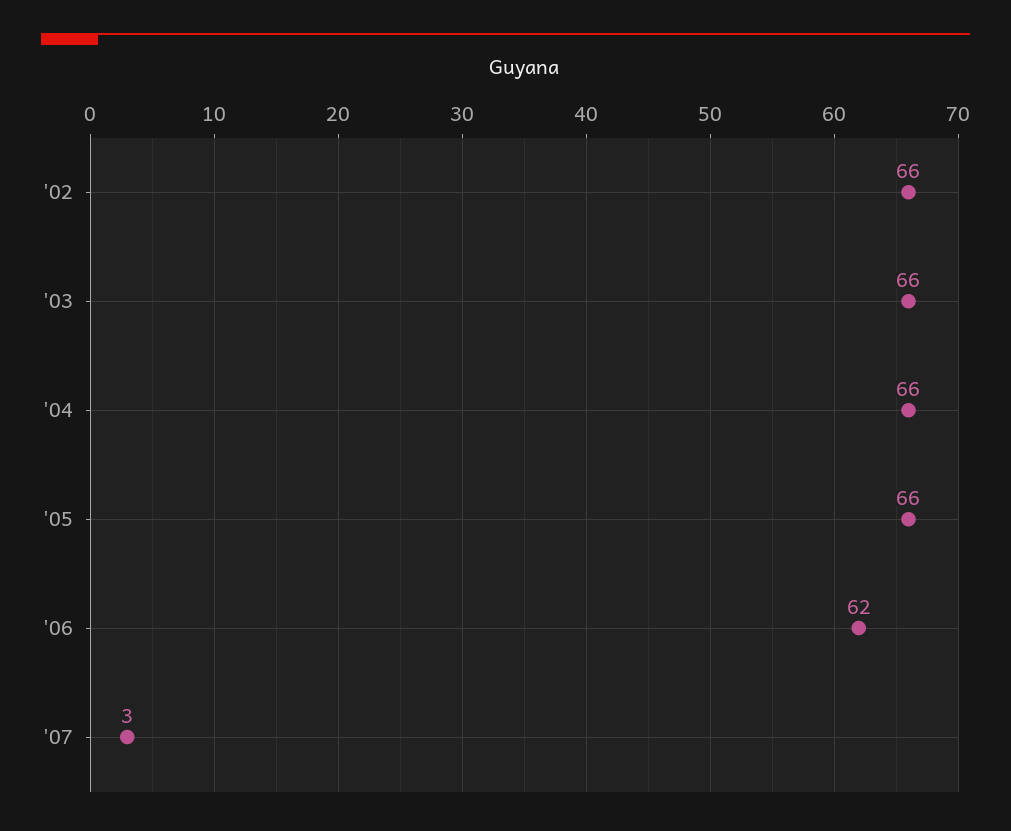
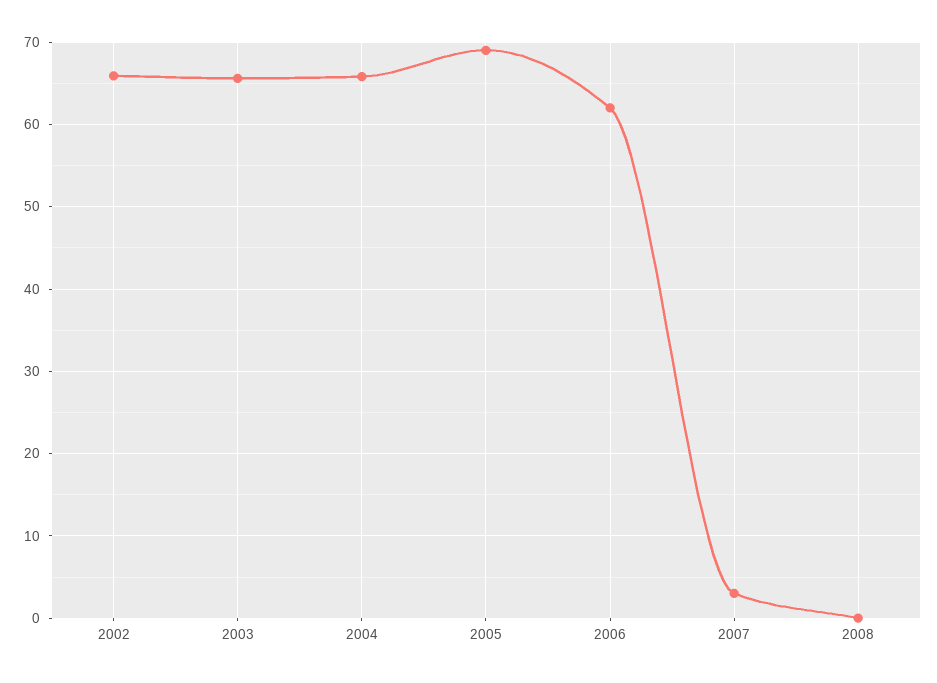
'05: 66 -> 69
2008: none -> 0

